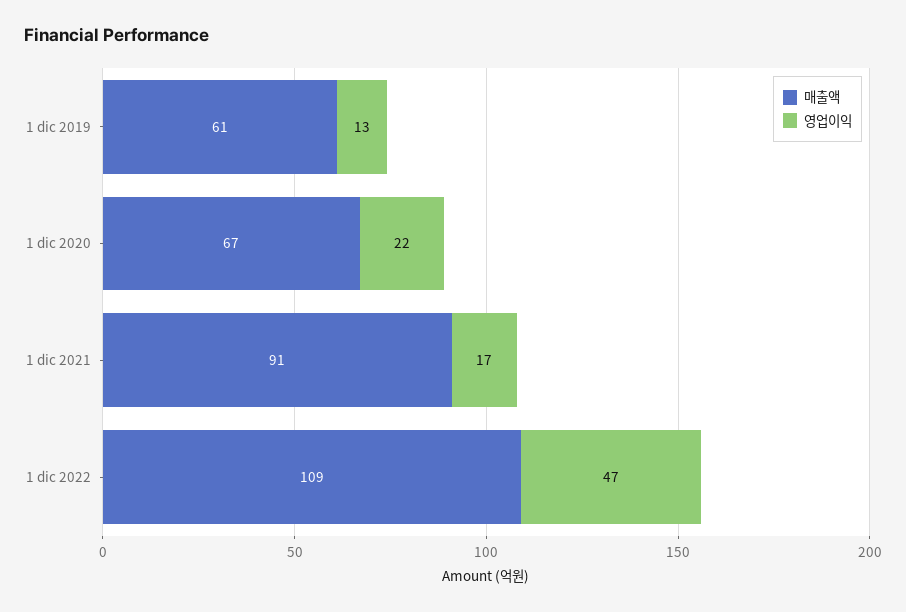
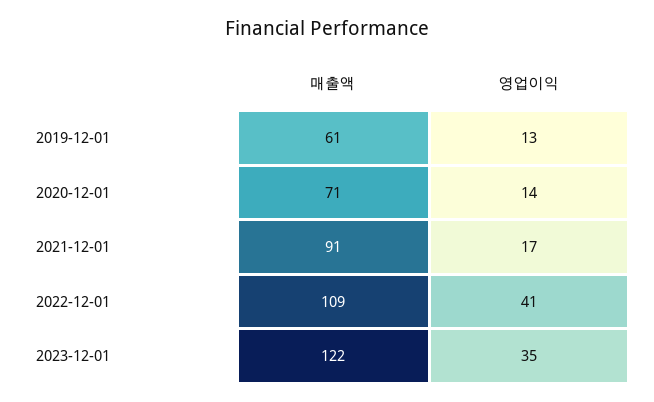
매출액, 1 dic 2020: 67 -> 71
영업이익, 1 dic 2020: 22 -> 14
영업이익, 1 dic 2022: 47 -> 41
매출액, 2023-12-01: none -> 122
영업이익, 2023-12-01: none -> 35

